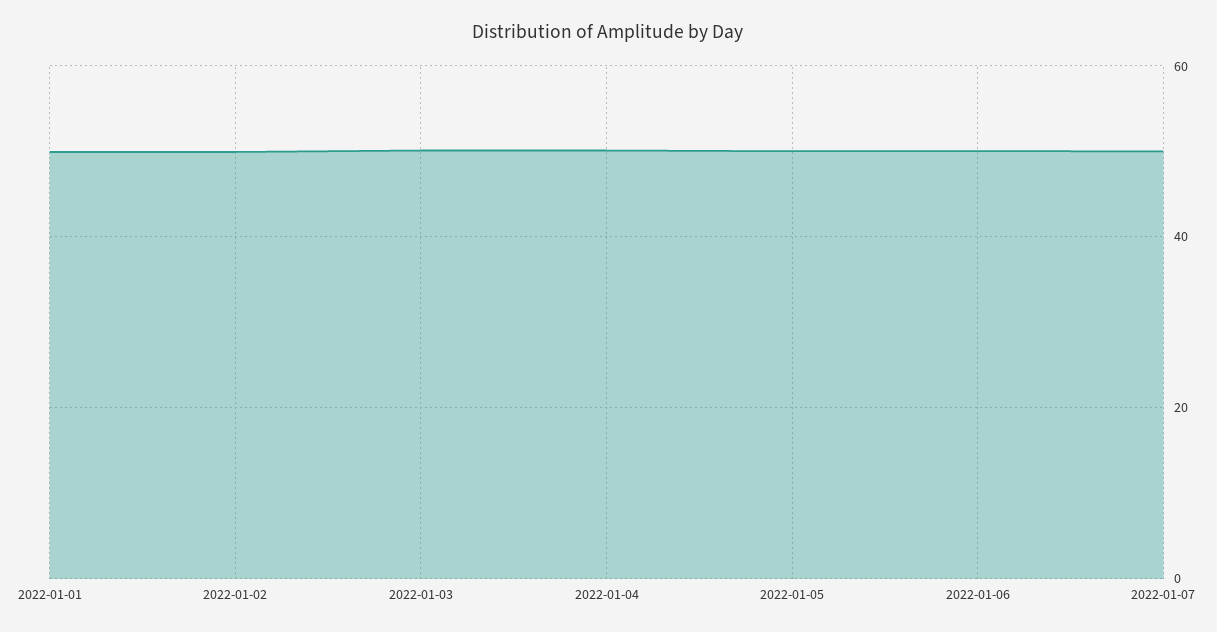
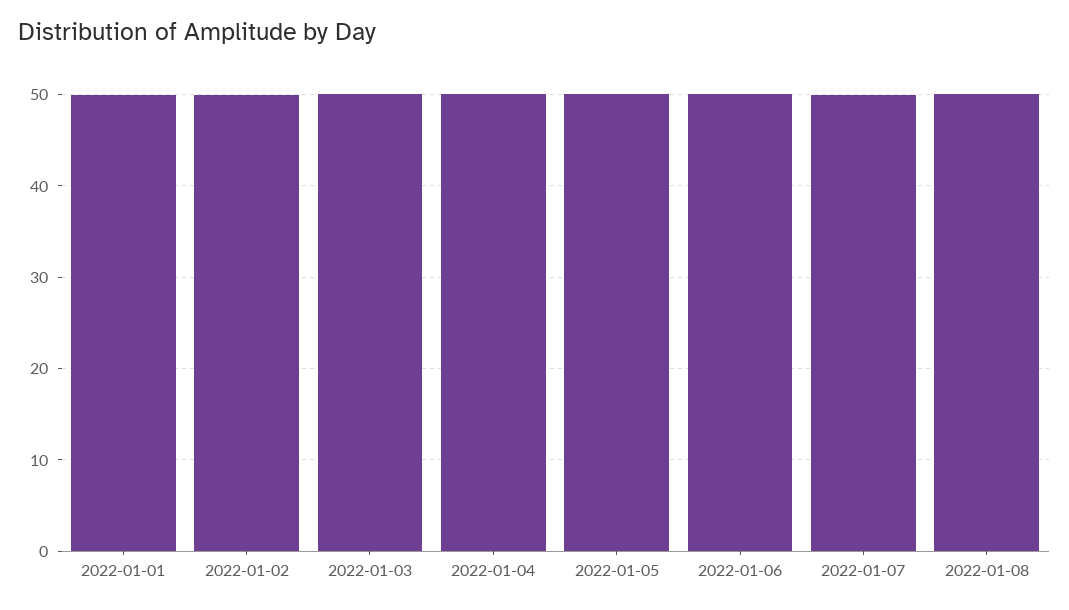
2022-01-08: none -> 50

